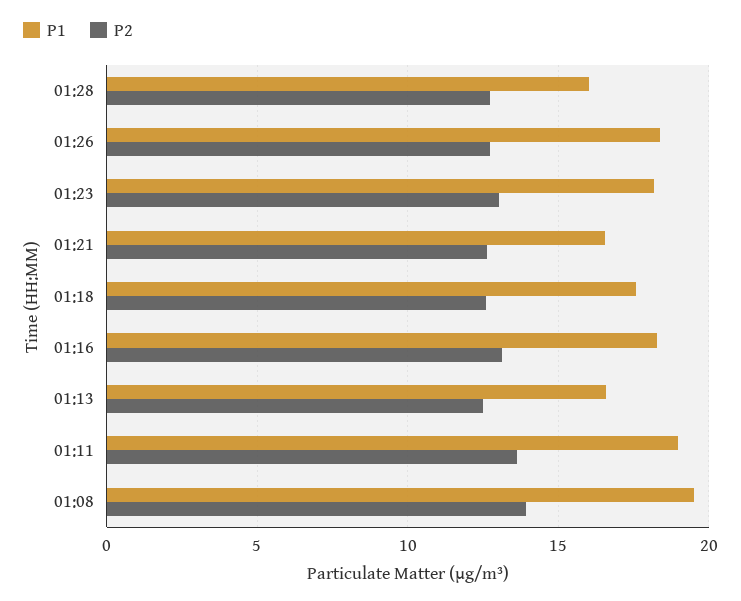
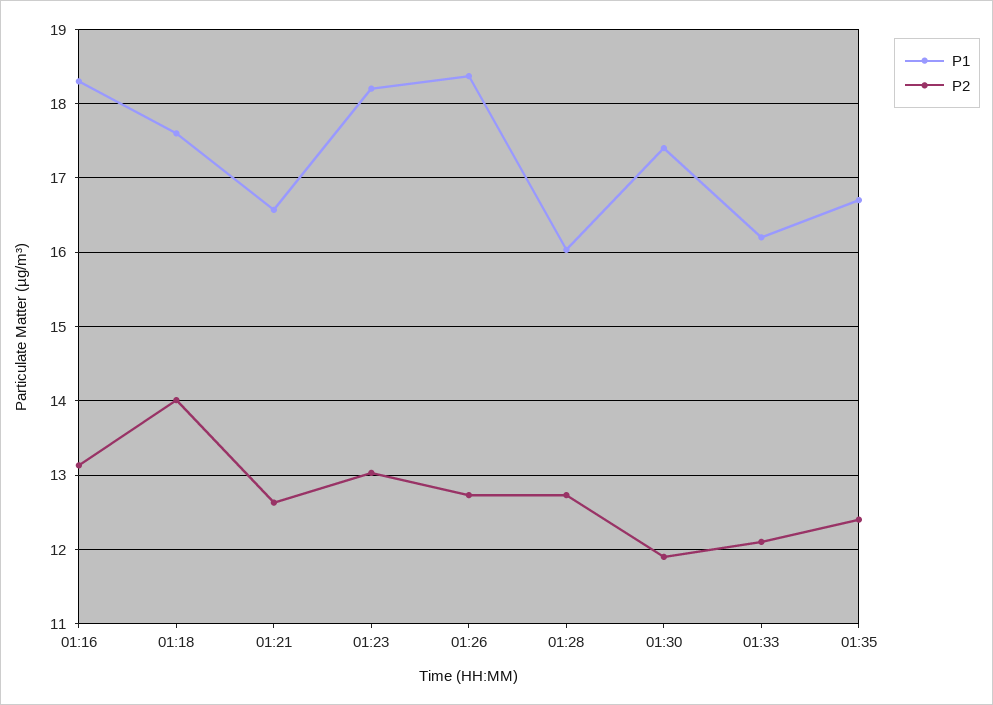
P2, 01:18: 12.5 -> 14
P1, 01:13: 16.5 -> none
P2, 01:13: 12.5 -> none
P1, 01:11: 19 -> none
P2, 01:11: 13.5 -> none
P1, 01:08: 19.5 -> none
P2, 01:08: 14 -> none
P1, 01:30: none -> 17.4
P2, 01:30: none -> 11.9
P1, 01:33: none -> 16.2
P2, 01:33: none -> 12.1
P1, 01:35: none -> 16.7
P2, 01:35: none -> 12.4

